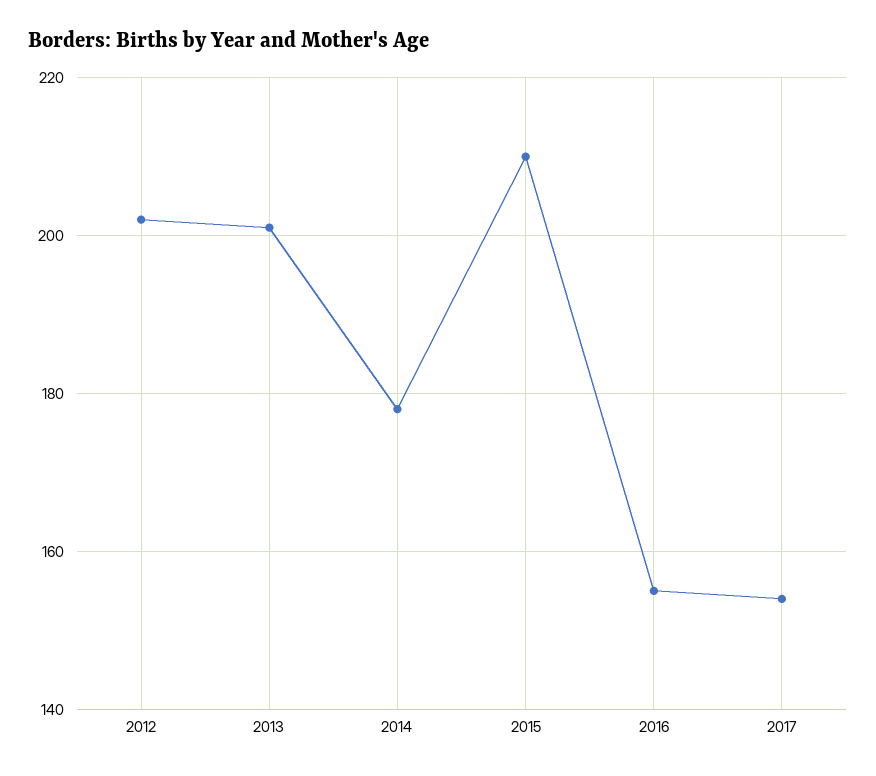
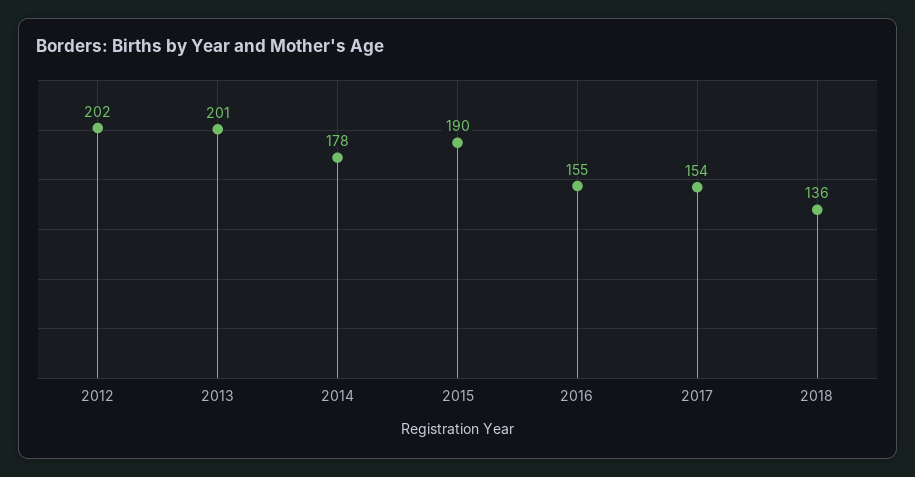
2015: 210 -> 190
2018: none -> 136

